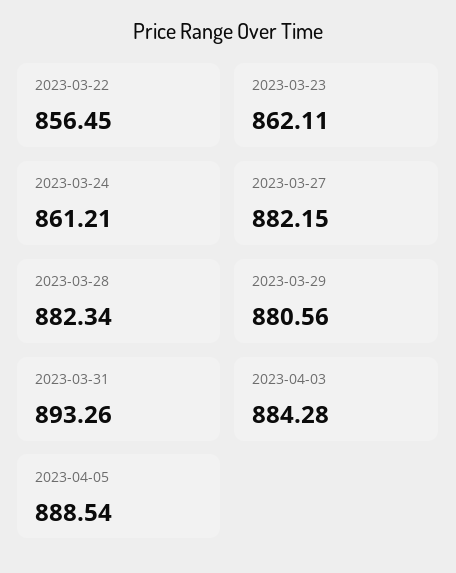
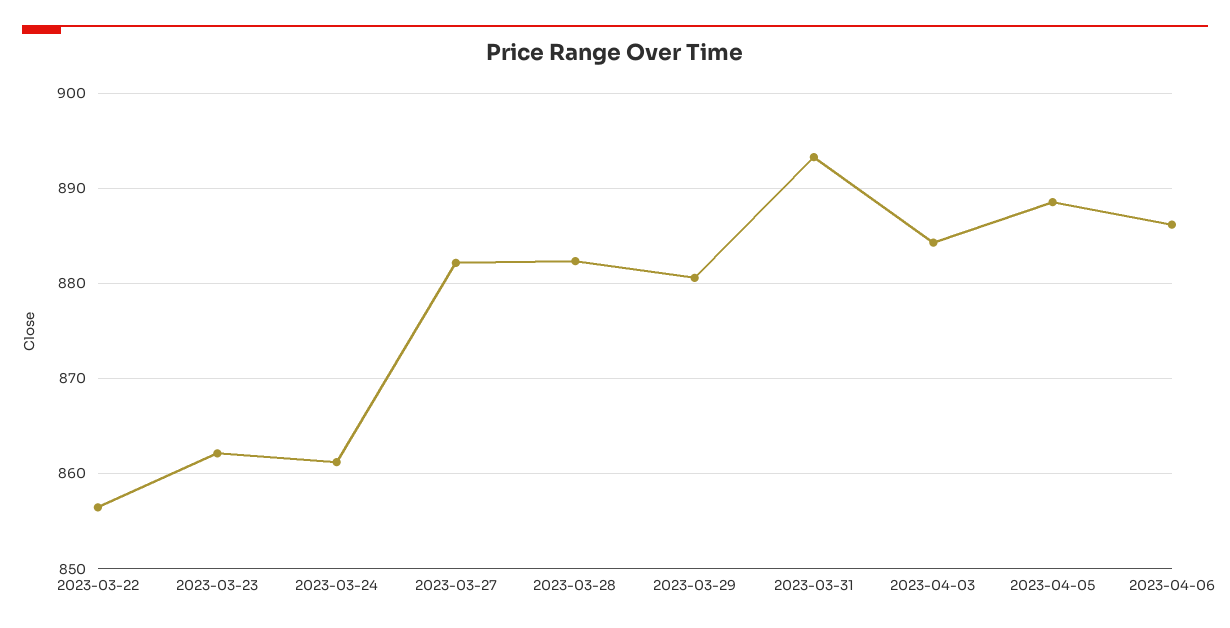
2023-04-06: none -> 886

